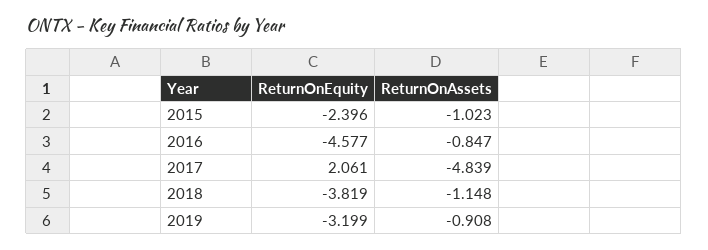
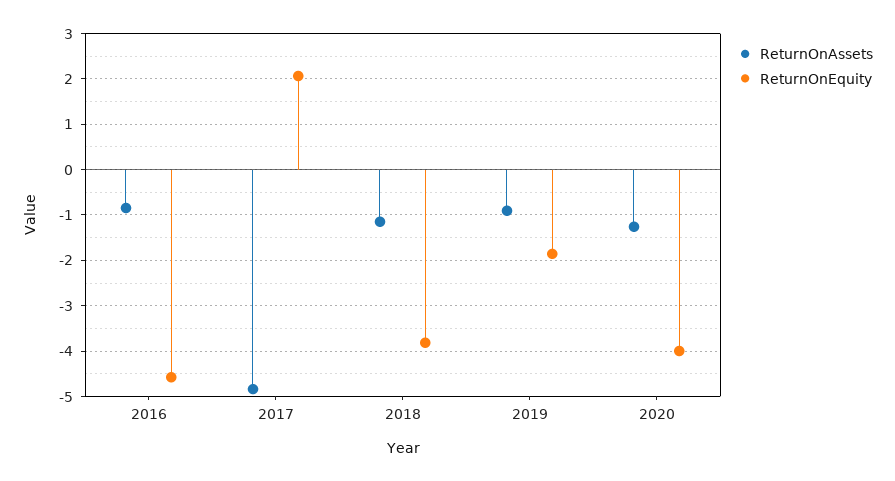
ReturnOnEquity, 2015: -2.396 -> none
ReturnOnAssets, 2015: -1.023 -> none
ReturnOnEquity, 2019: -3.199 -> -1.8
ReturnOnAssets, 2020: none -> -1.2
ReturnOnEquity, 2020: none -> -4

